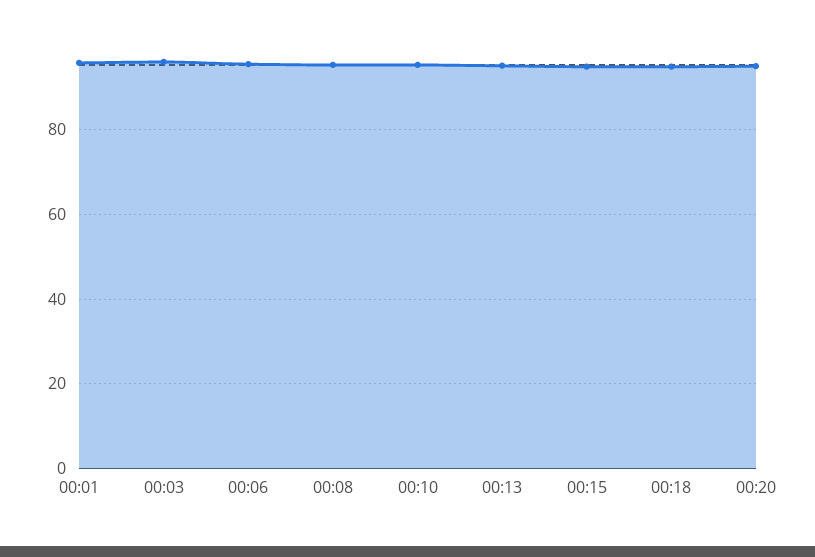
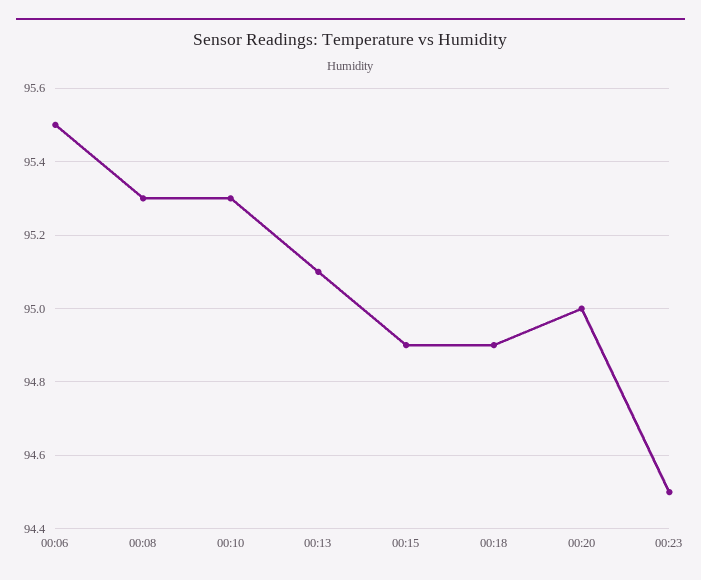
00:01: 96 -> none
00:03: 96 -> none
00:23: none -> 94.5

